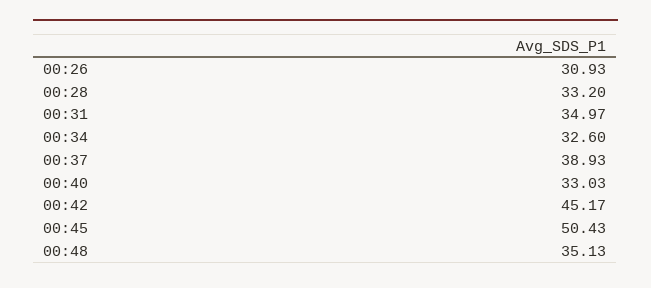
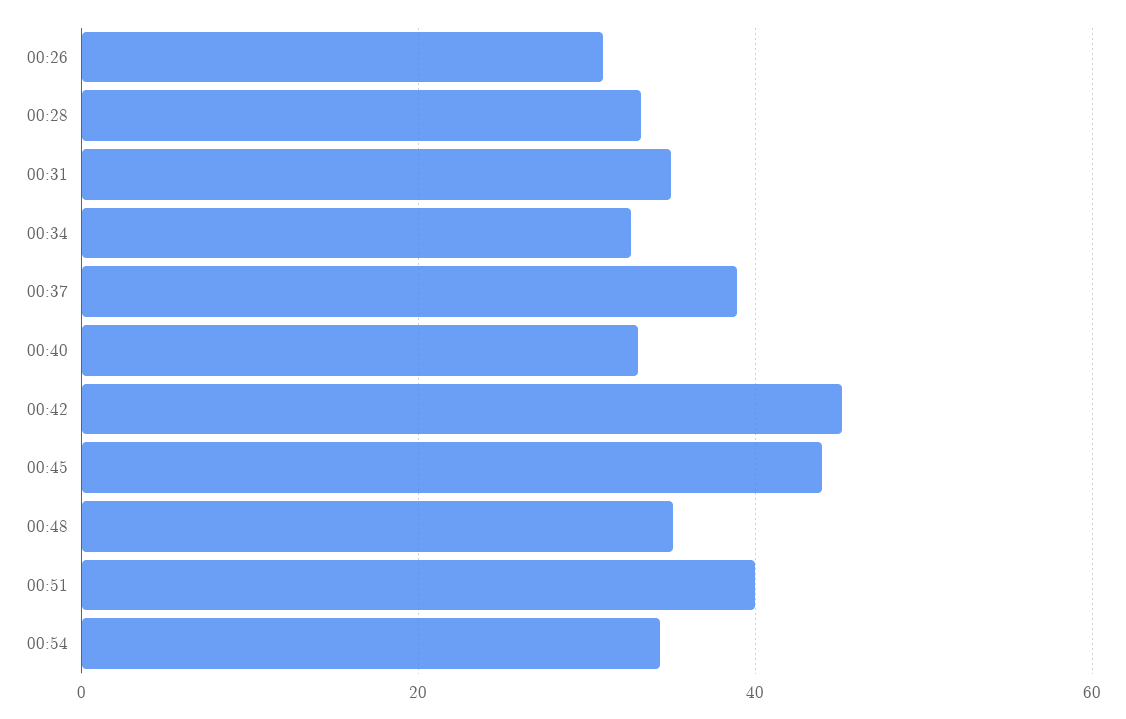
00:45: 50.43 -> 44
00:51: none -> 40
00:54: none -> 34

